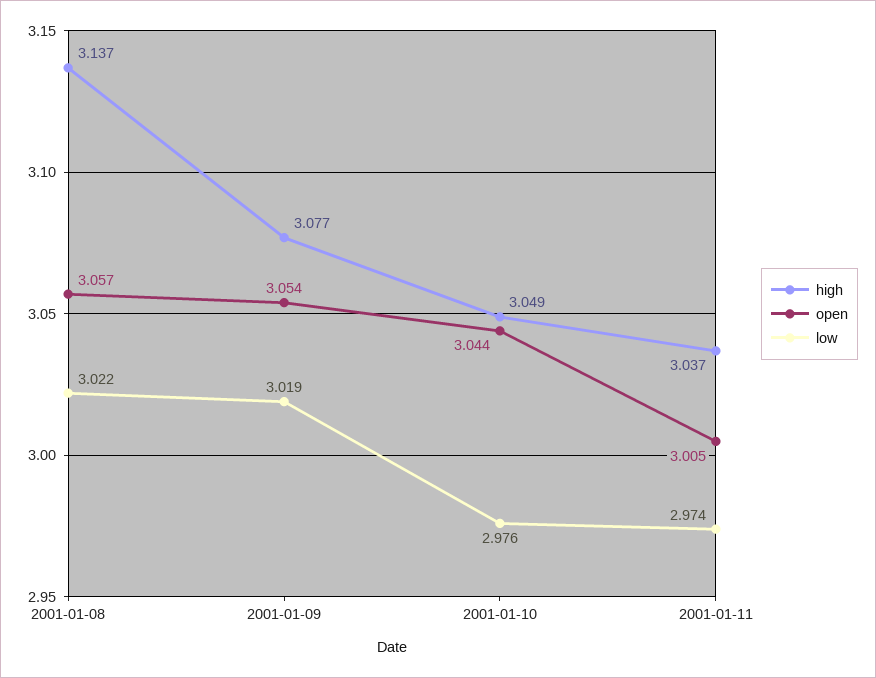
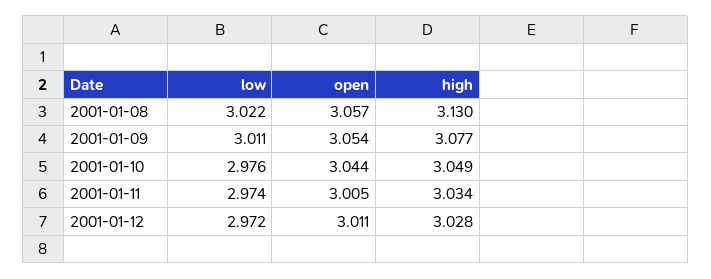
high, 2001-01-08: 3.137 -> 3.13
low, 2001-01-09: 3.019 -> 3.011
high, 2001-01-11: 3.037 -> 3.034
low, 2001-01-12: none -> 2.972
open, 2001-01-12: none -> 3.011
high, 2001-01-12: none -> 3.028

